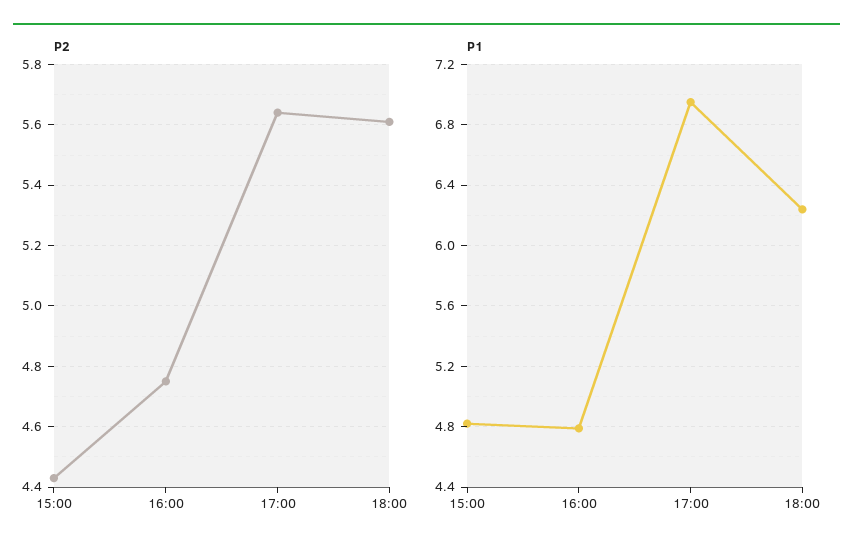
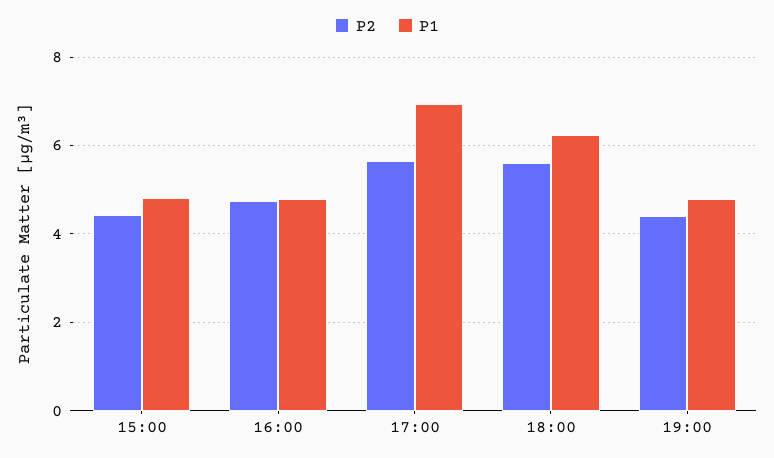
P2, 19:00: none -> 4.4
P1, 19:00: none -> 4.8

